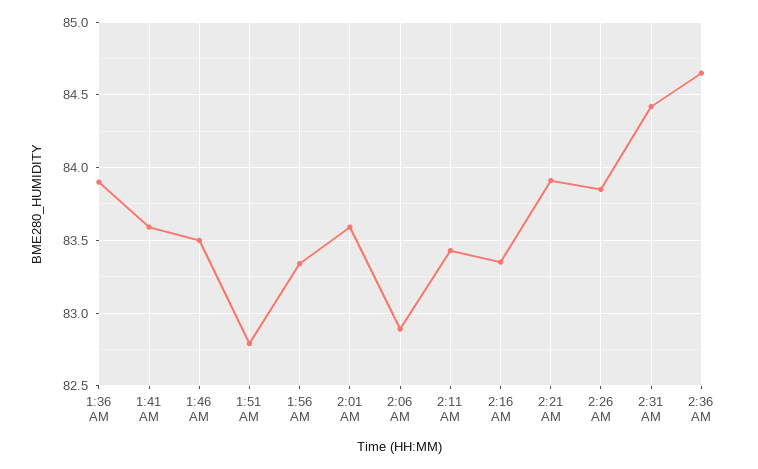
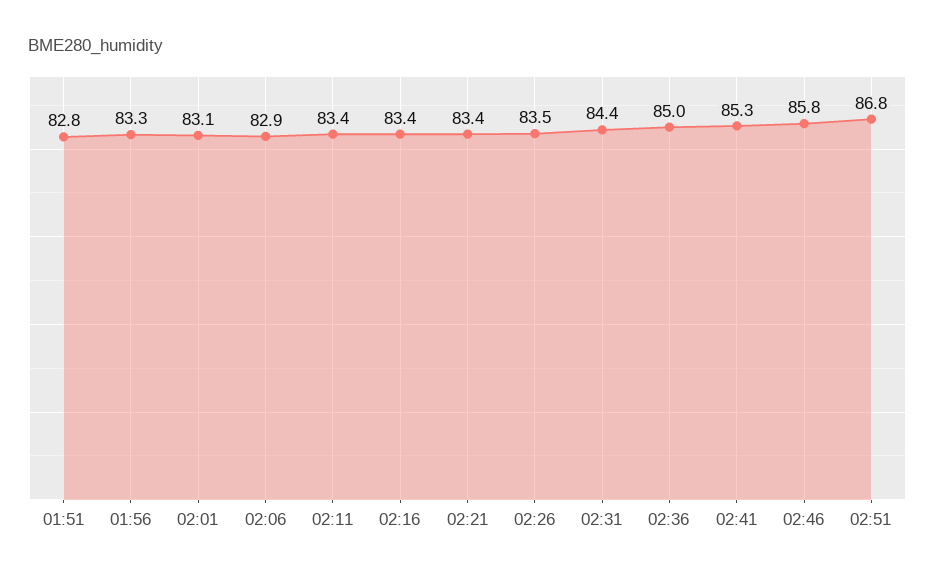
1:36 AM: 83.9 -> none
1:41 AM: 83.6 -> none
1:46 AM: 83.5 -> none
2:01 AM: 83.6 -> 83.1
2:21 AM: 83.9 -> 83.4
2:26 AM: 83.85 -> 83.5
2:36 AM: 84.65 -> 85
02:41: none -> 85.3
02:46: none -> 85.8
02:51: none -> 86.8

